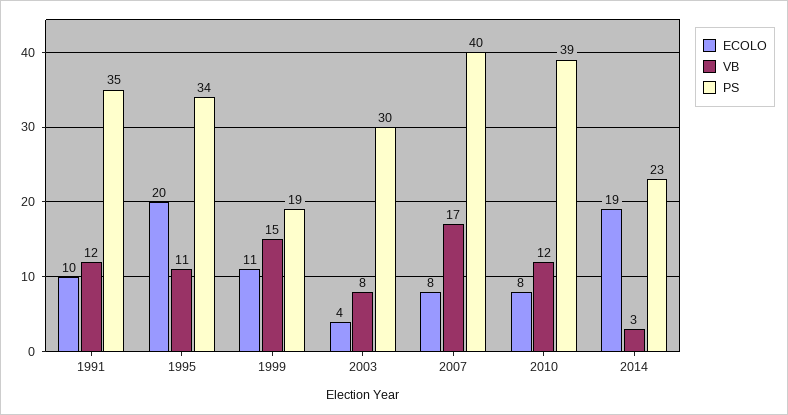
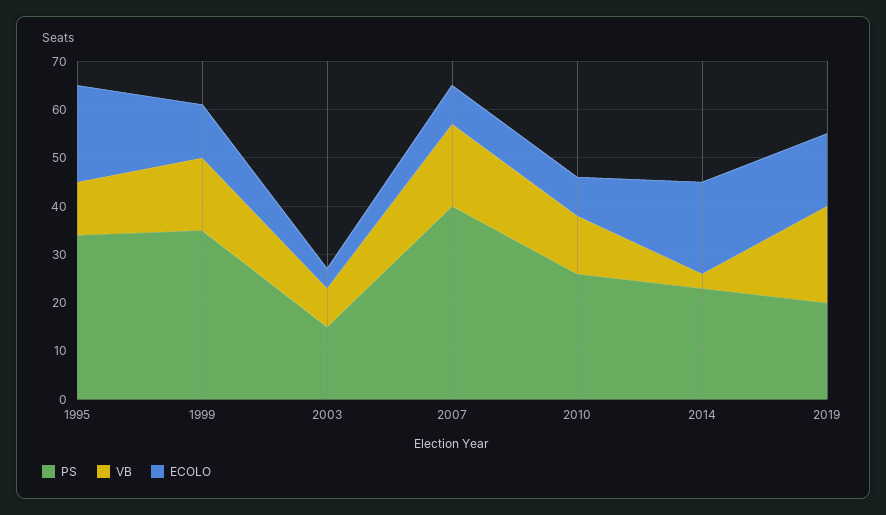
ECOLO, 1991: 10 -> none
VB, 1991: 12 -> none
PS, 1991: 35 -> none
PS, 1999: 19 -> 35
PS, 2003: 30 -> 15
PS, 2010: 39 -> 25
PS, 2019: none -> 20
VB, 2019: none -> 20
ECOLO, 2019: none -> 15

